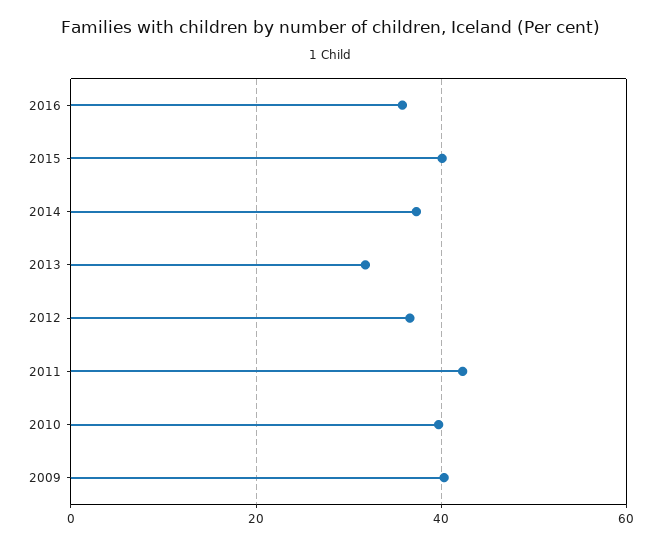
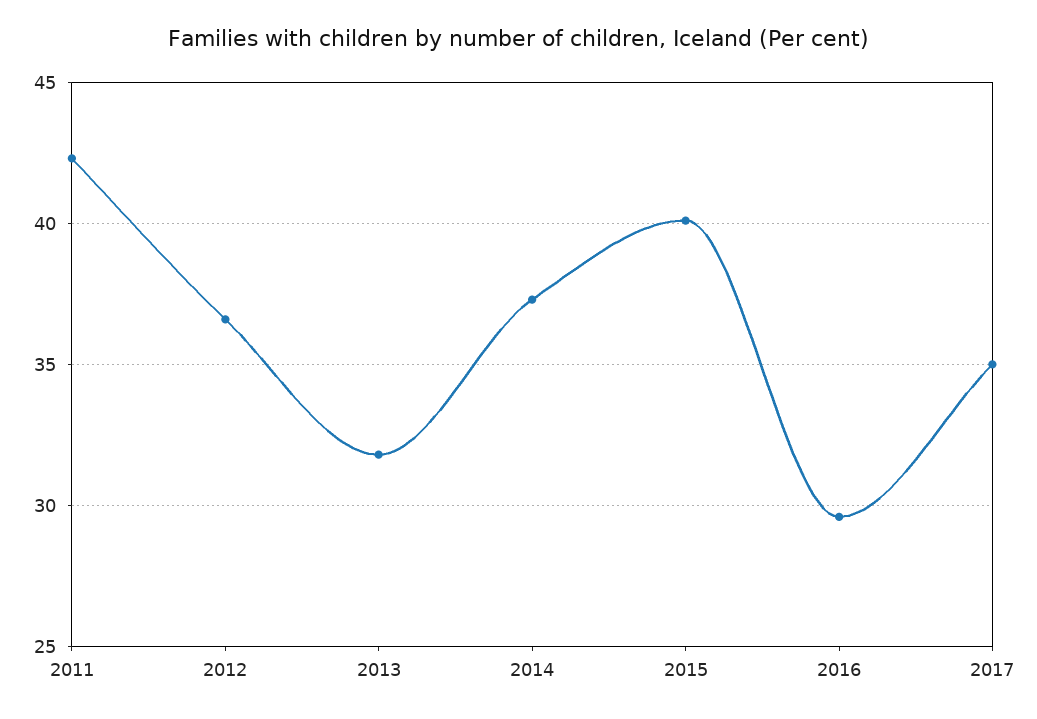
2016: 36 -> 29.5
2010: 40 -> none
2009: 40 -> none
2017: none -> 35

